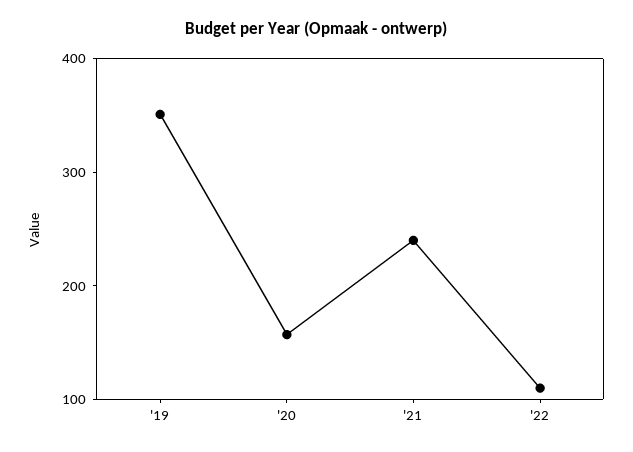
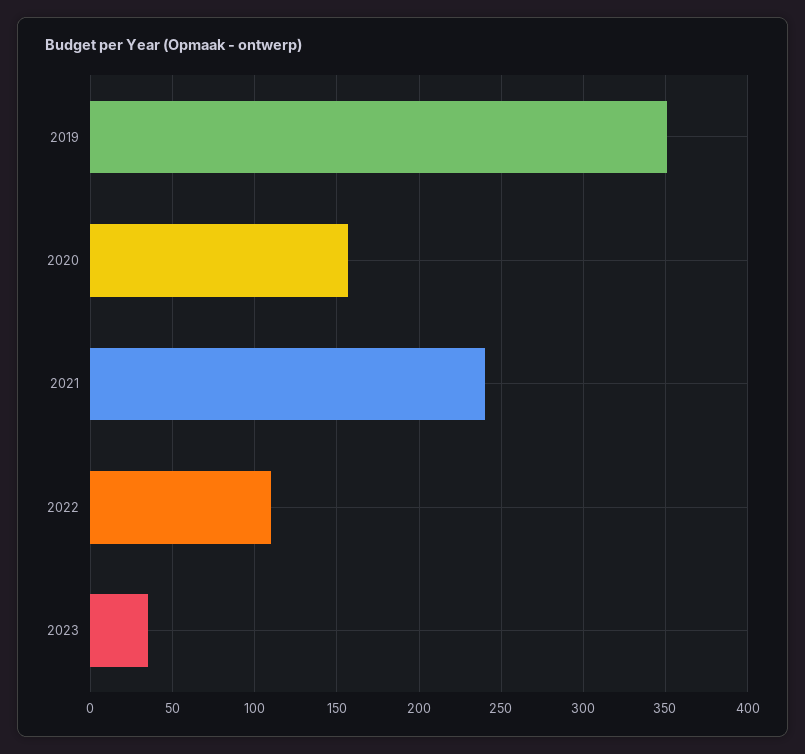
2023: none -> 35

